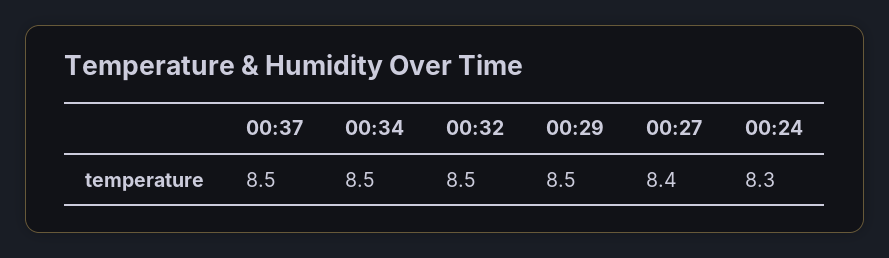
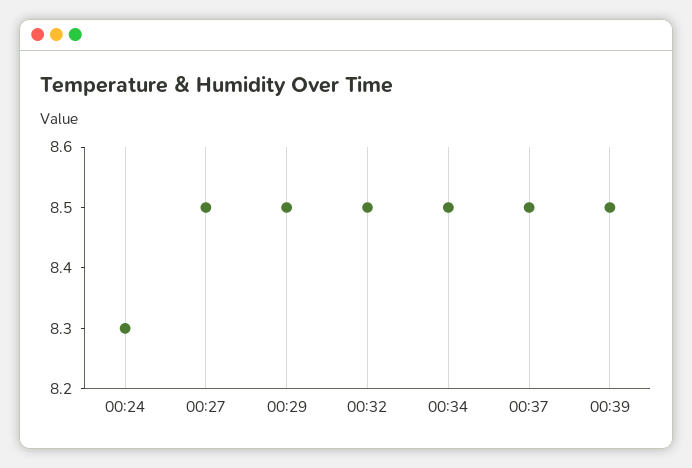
00:27: 8.4 -> 8.5
00:39: none -> 8.5

